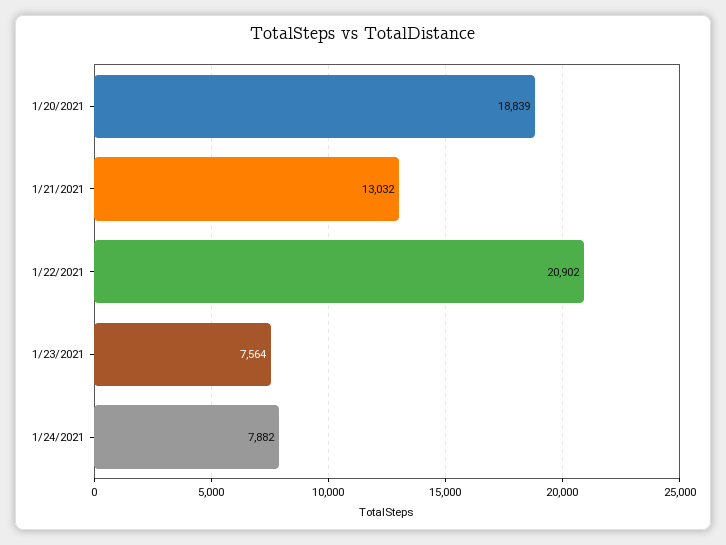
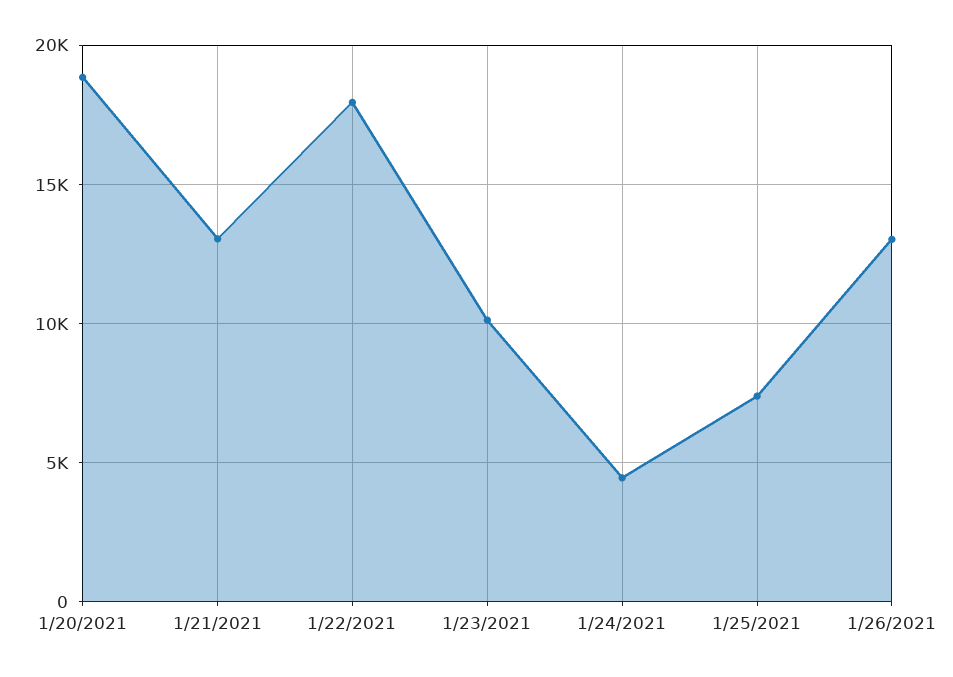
1/22/2021: 20902 -> 18000
1/23/2021: 7564 -> 10000
1/24/2021: 7882 -> 4500
1/25/2021: none -> 7500
1/26/2021: none -> 13000

